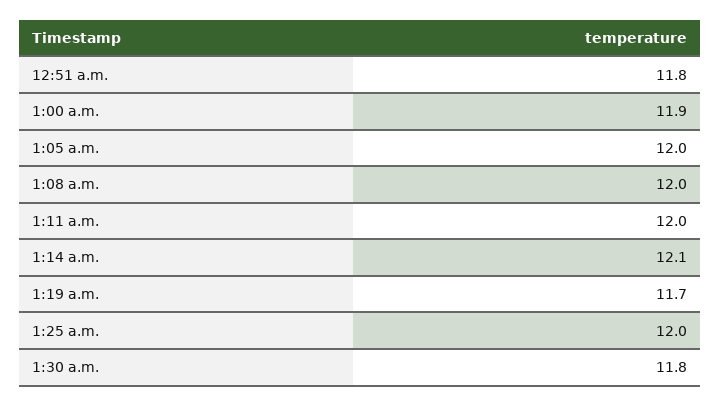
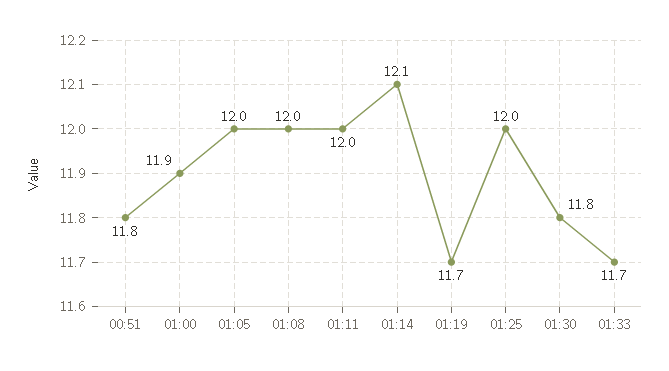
01:33: none -> 11.7

